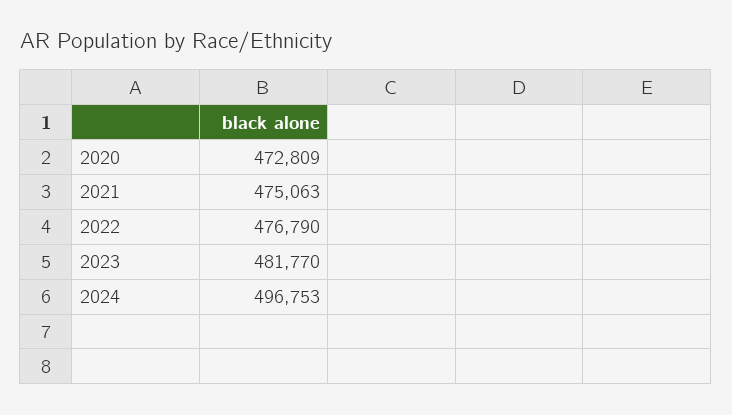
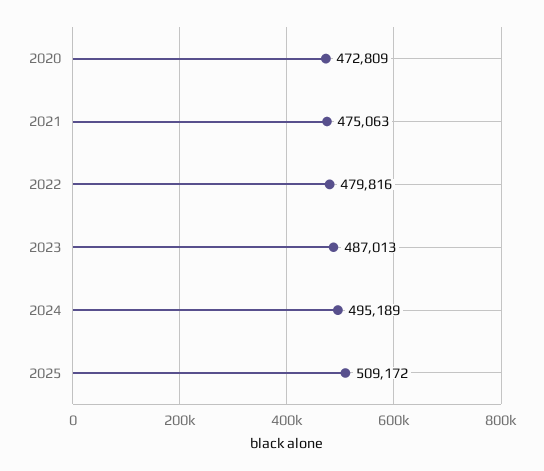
2022: 476790 -> 479816
2023: 481770 -> 487013
2024: 496753 -> 495189
2025: none -> 509172

